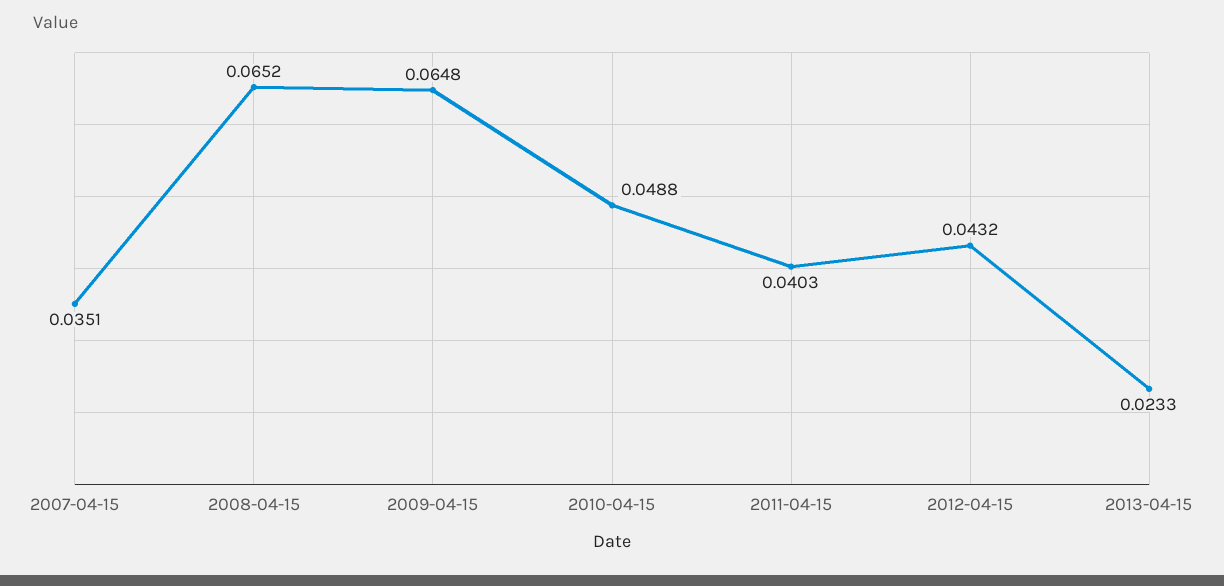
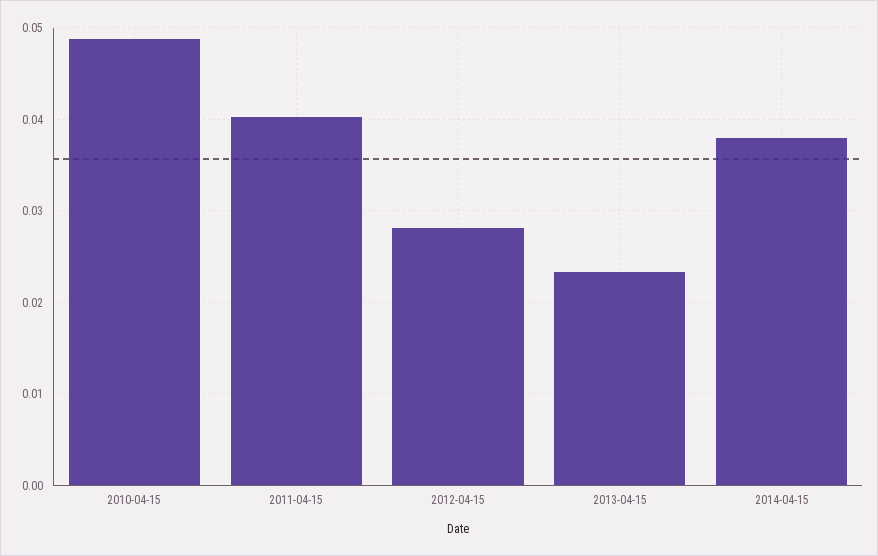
2007-04-15: 0.0351 -> none
2008-04-15: 0.0652 -> none
2009-04-15: 0.0648 -> none
2012-04-15: 0.0432 -> 0.028
2014-04-15: none -> 0.038

